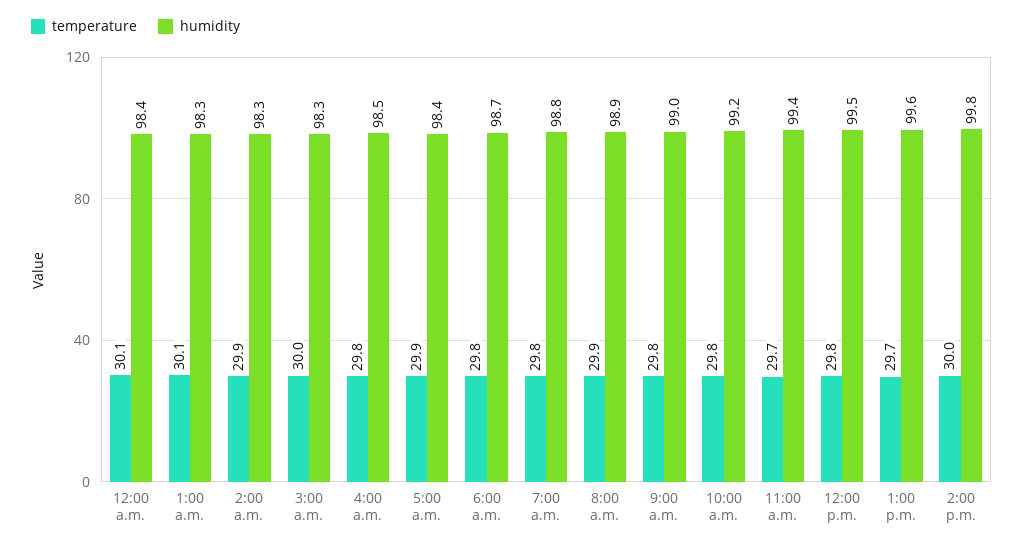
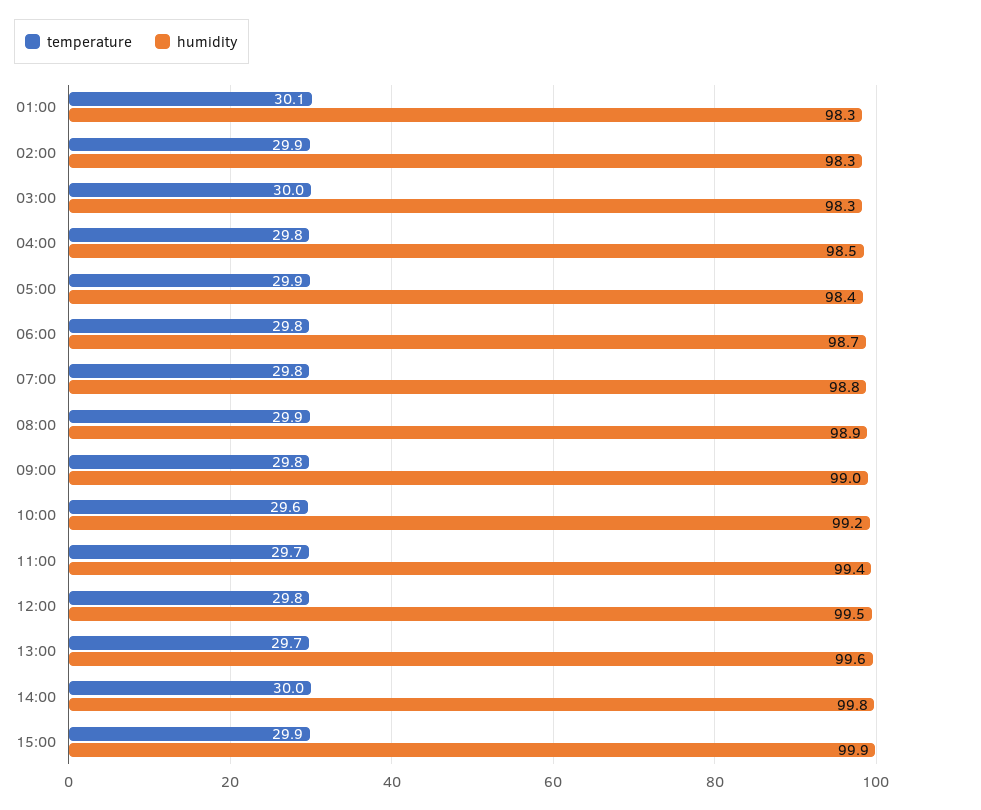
temperature, 12:00 a.m.: 30.1 -> none
humidity, 12:00 a.m.: 98.4 -> none
temperature, 10:00 a.m.: 29.8 -> 29.6
temperature, 15:00: none -> 29.9
humidity, 15:00: none -> 99.9

